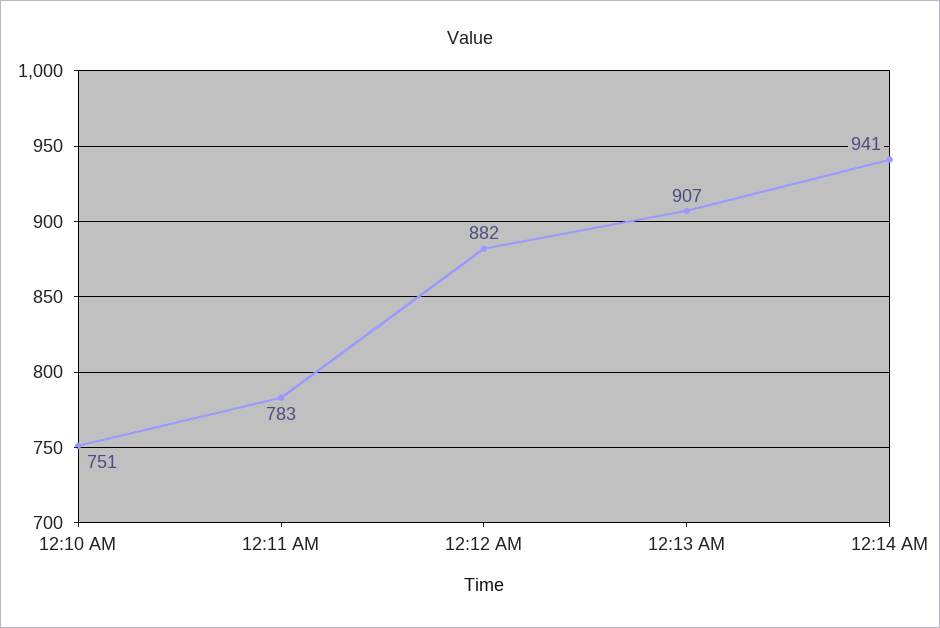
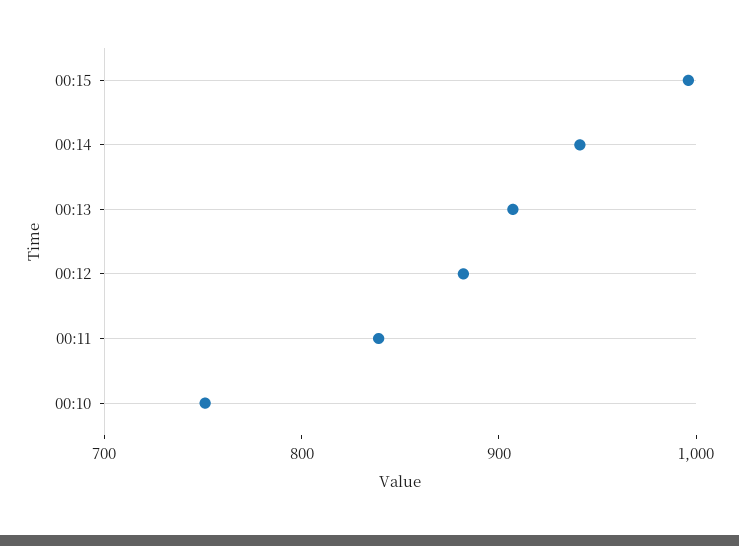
12:11 AM: 783 -> 840
00:15: none -> 1000

